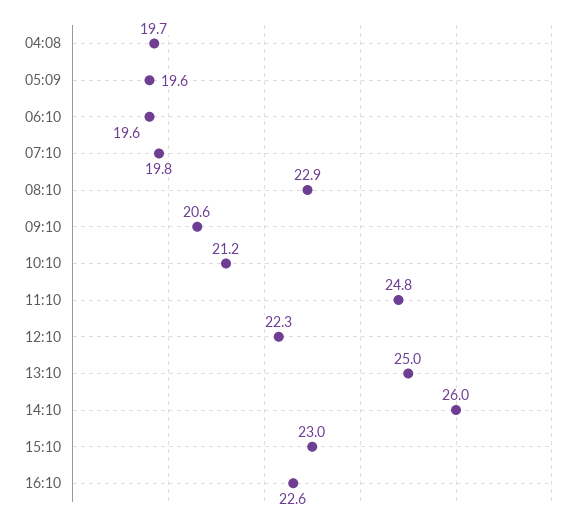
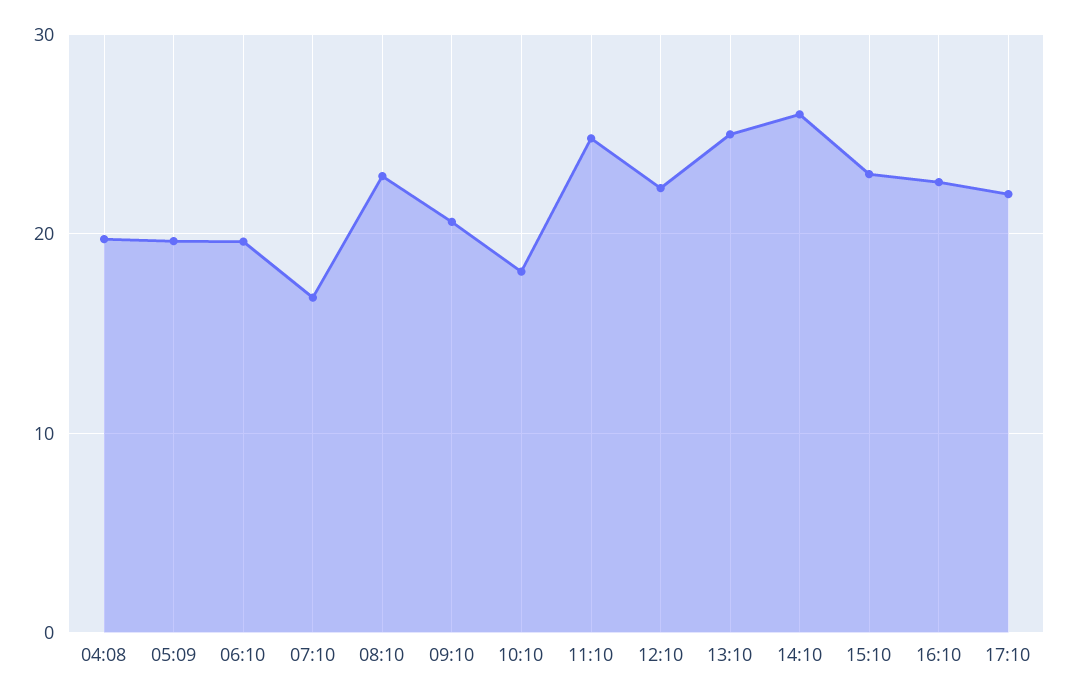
07:10: 19.8 -> 17
10:10: 21.2 -> 18
17:10: none -> 22

